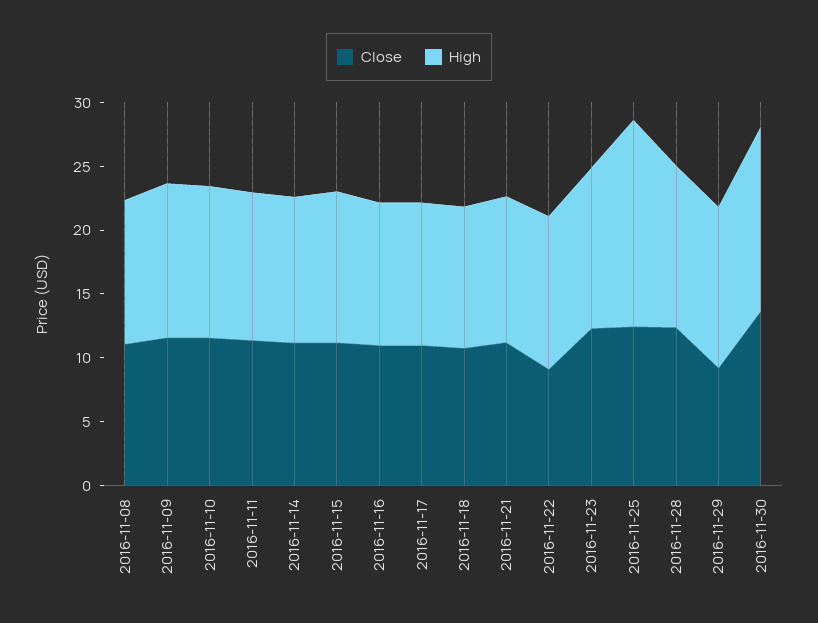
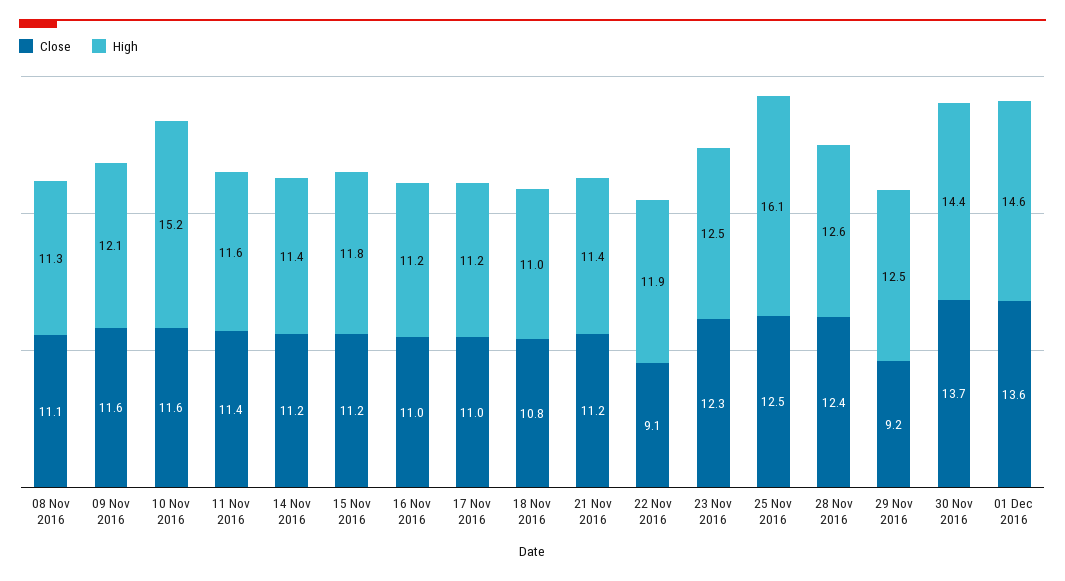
High, 2016-11-10: 12 -> 15.2
Close, 01 Dec 2016: none -> 13.6
High, 01 Dec 2016: none -> 14.6

